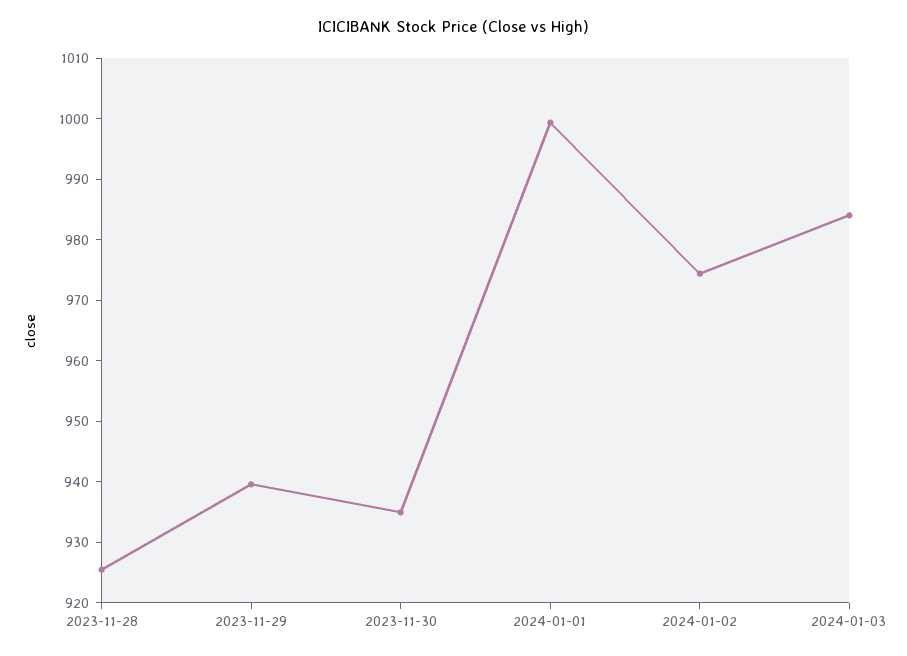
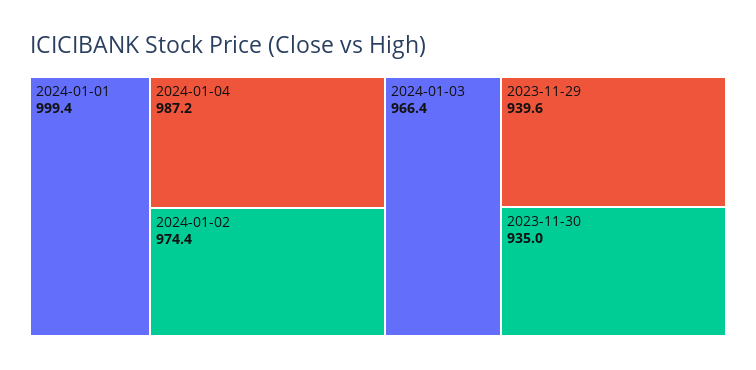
2023-11-28: 926 -> none
2024-01-03: 984 -> 966.4
2024-01-04: none -> 987.2

